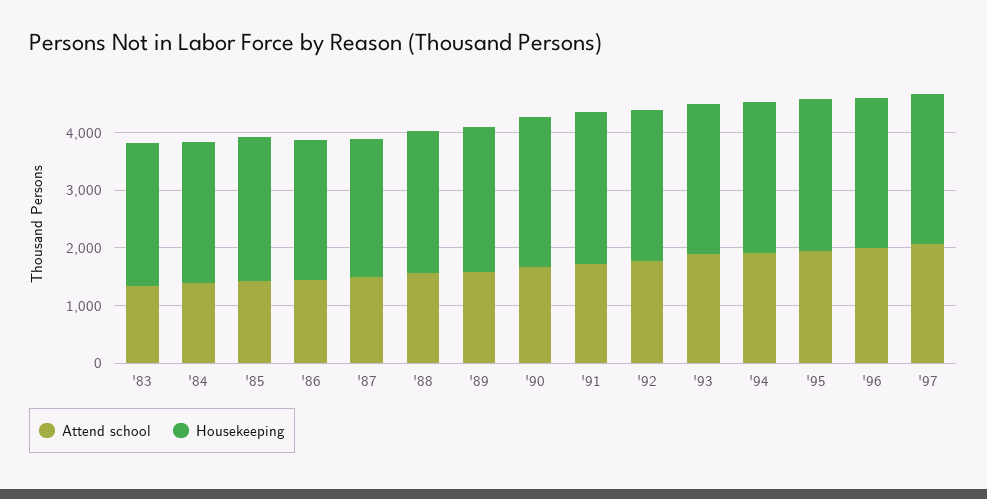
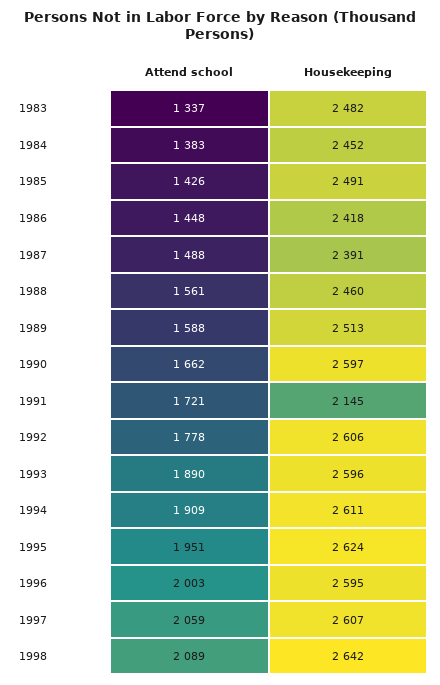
Housekeeping, '91: 2600 -> 2145
Attend school, 1998: none -> 2089
Housekeeping, 1998: none -> 2642

